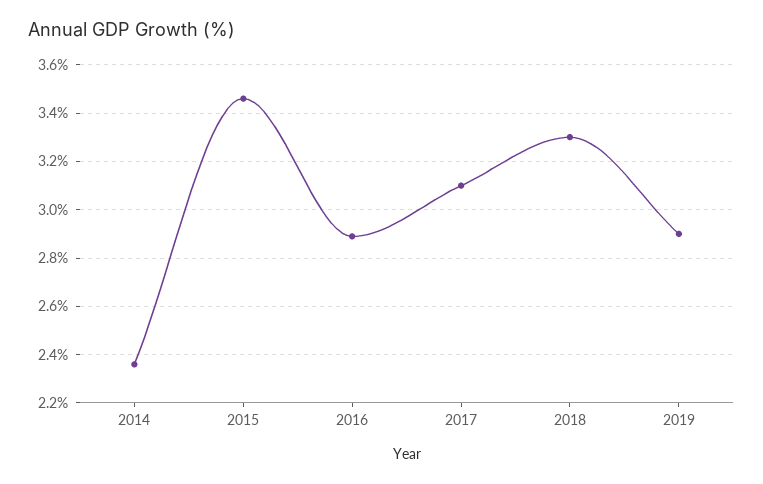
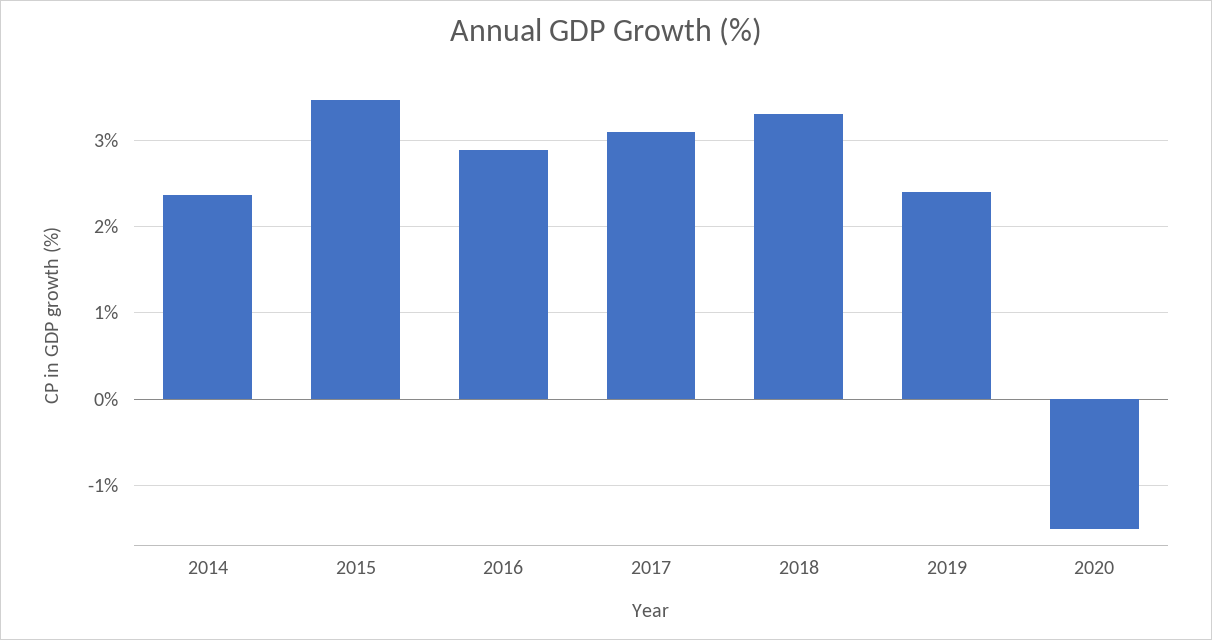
2019: 2.9 -> 2.4
2020: none -> -1.5

